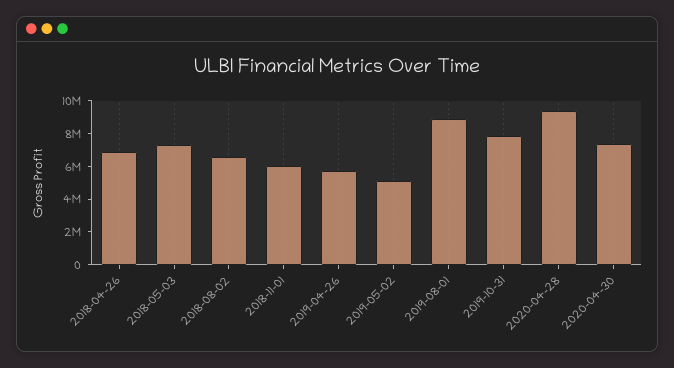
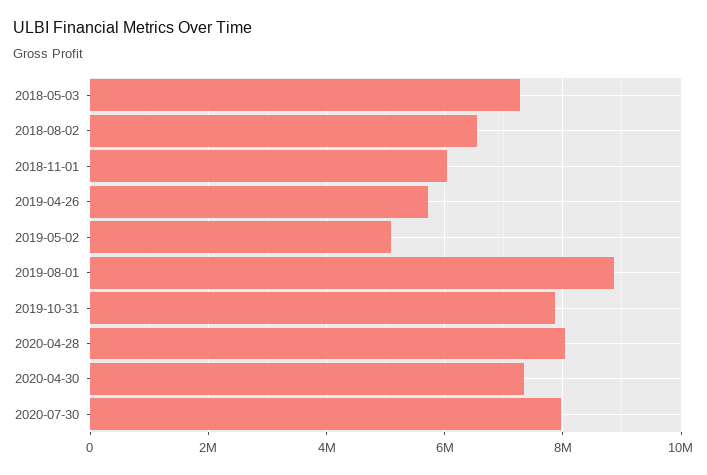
2018-04-26: 7000000 -> none
2020-04-28: 9500000 -> 8000000
2020-07-30: none -> 8000000

